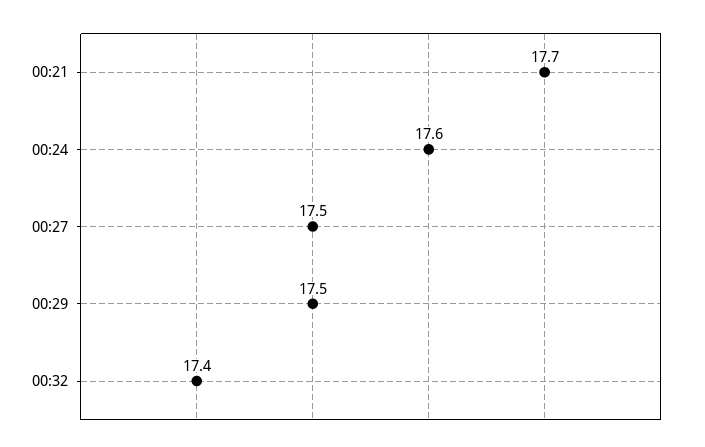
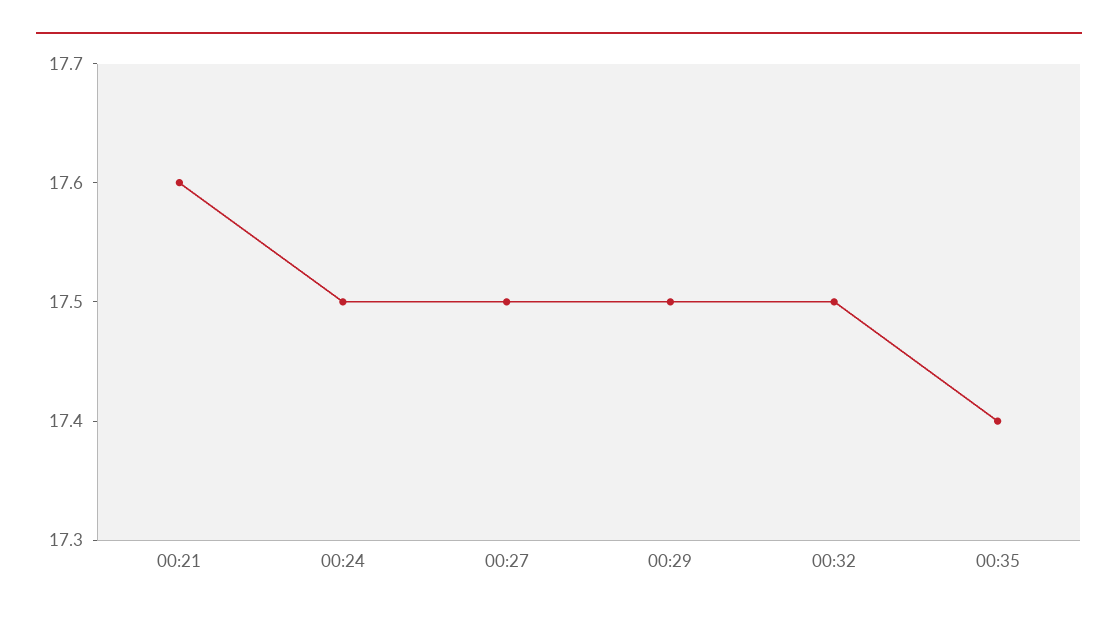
00:21: 17.7 -> 17.6
00:24: 17.6 -> 17.5
00:32: 17.4 -> 17.5
00:35: none -> 17.4

